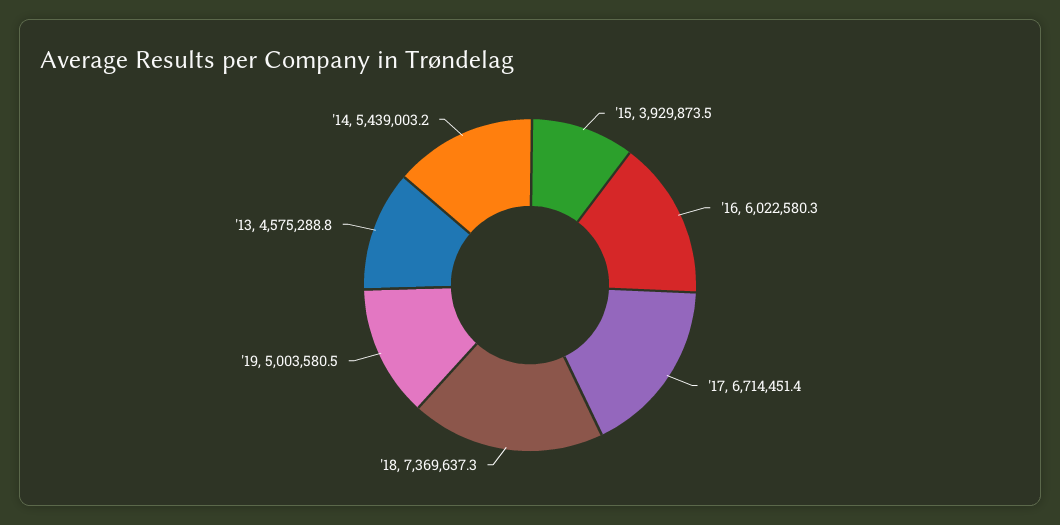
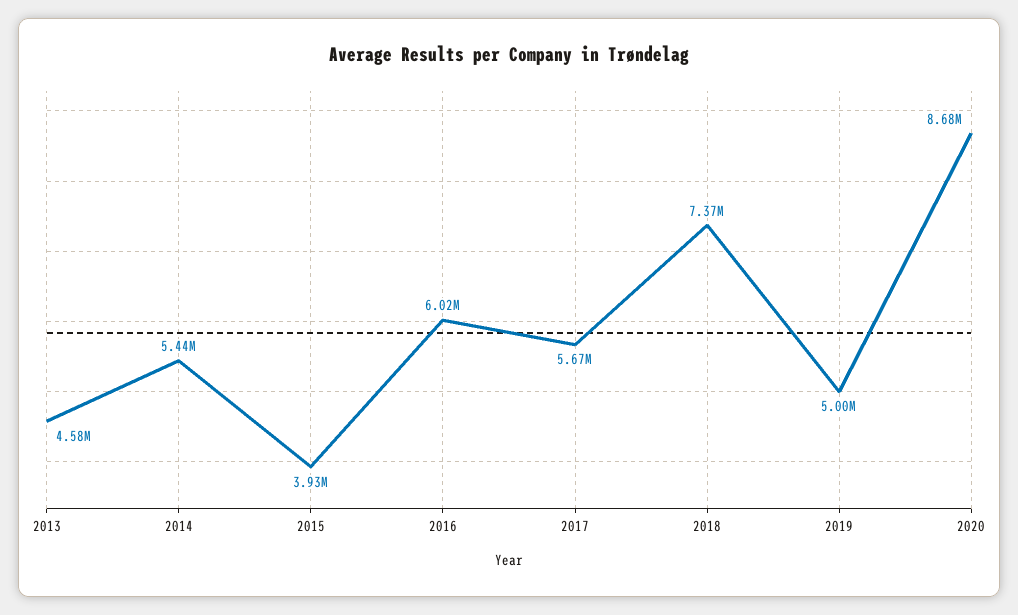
'17: 6714451.4 -> 5670000
2020: none -> 8680000

